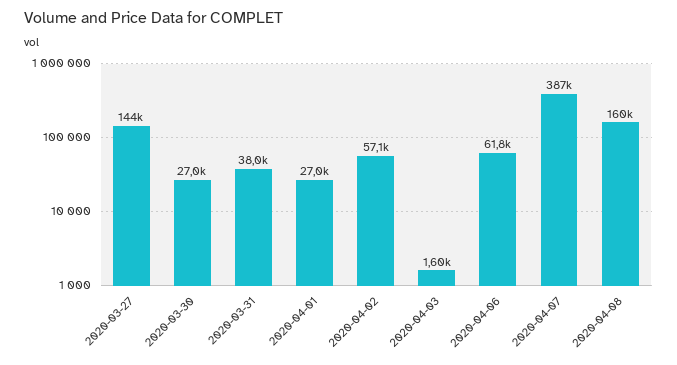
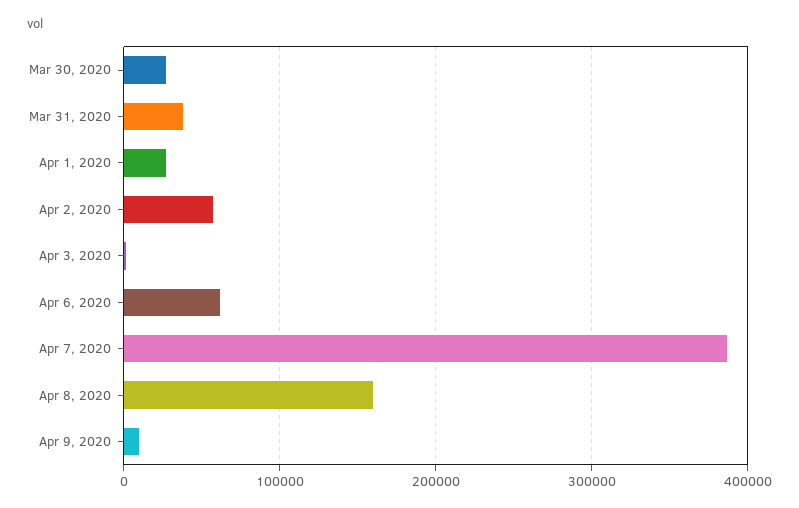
2020-03-27: 144000 -> none
Apr 9, 2020: none -> 10000

